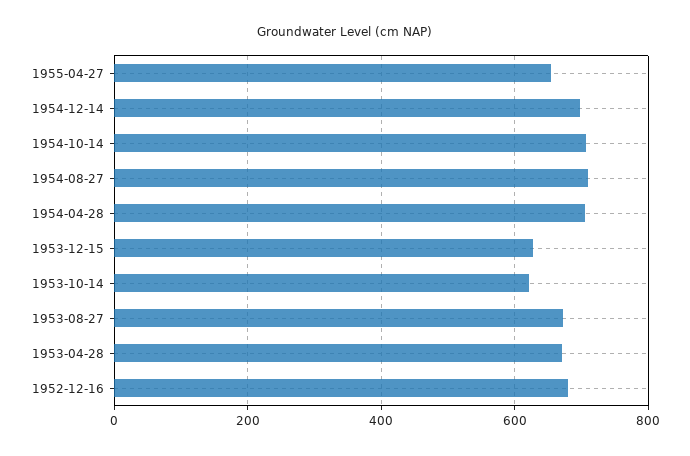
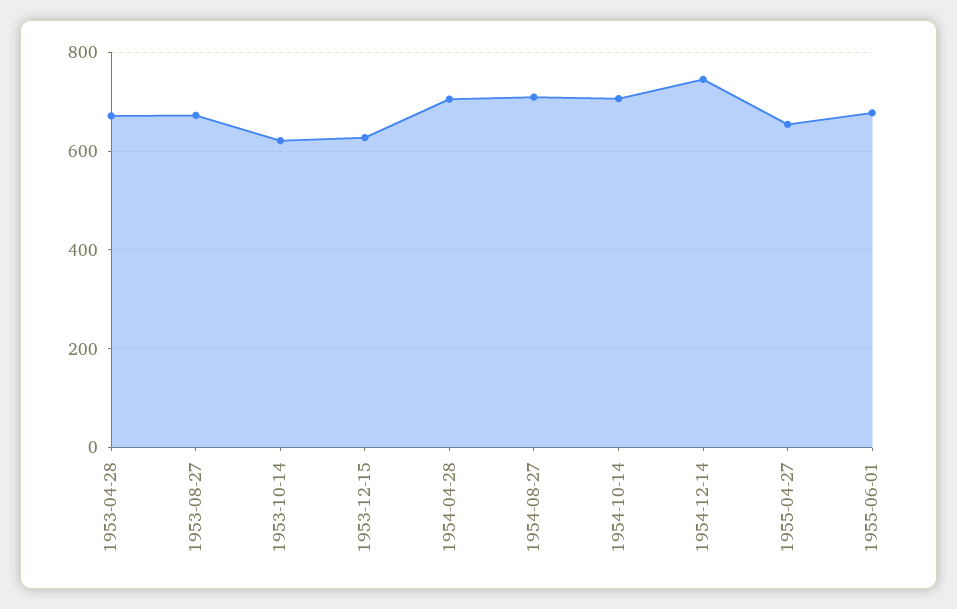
1954-12-14: 700 -> 740
1952-12-16: 680 -> none
1955-06-01: none -> 680

